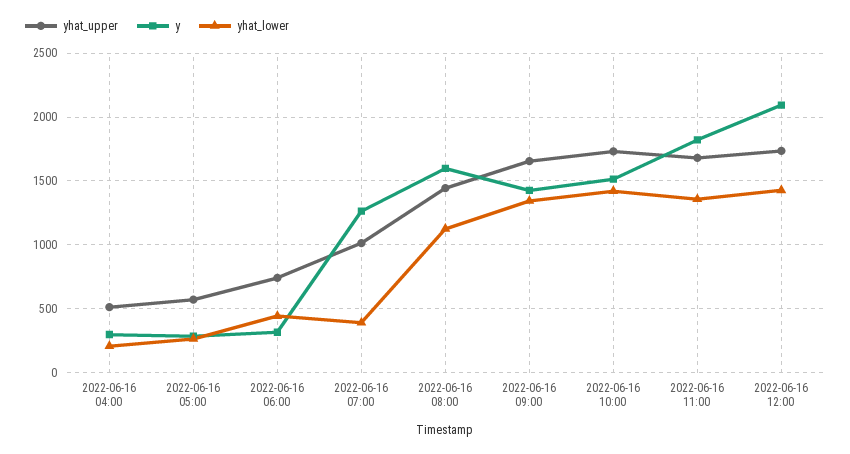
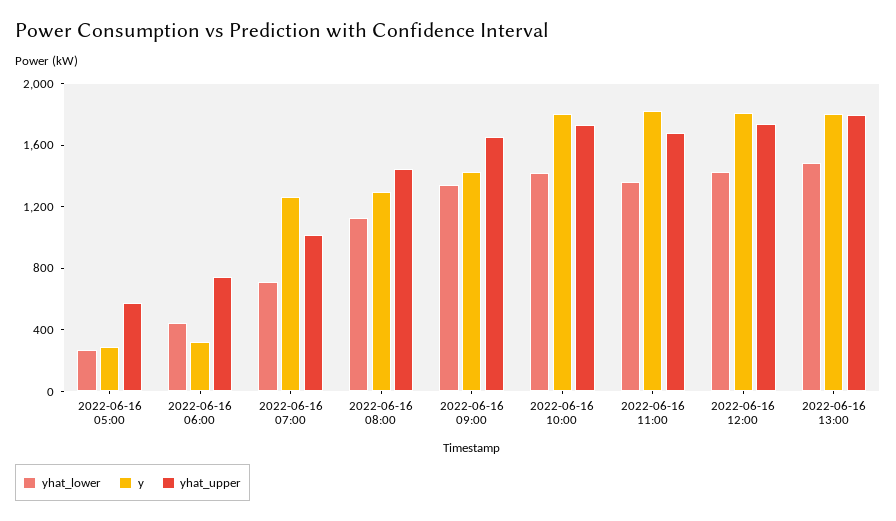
yhat_upper, 2022-06-16 04:00: 500 -> none
y, 2022-06-16 04:00: 300 -> none
yhat_lower, 2022-06-16 04:00: 200 -> none
yhat_lower, 2022-06-16 07:00: 400 -> 700
y, 2022-06-16 08:00: 1600 -> 1300
y, 2022-06-16 10:00: 1500 -> 1800
y, 2022-06-16 12:00: 2100 -> 1800
yhat_lower, 2022-06-16 13:00: none -> 1500
y, 2022-06-16 13:00: none -> 1800
yhat_upper, 2022-06-16 13:00: none -> 1800

